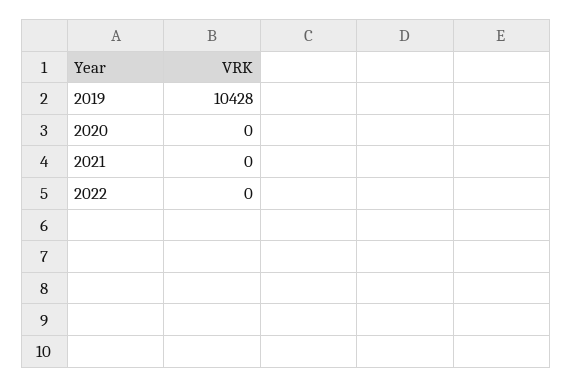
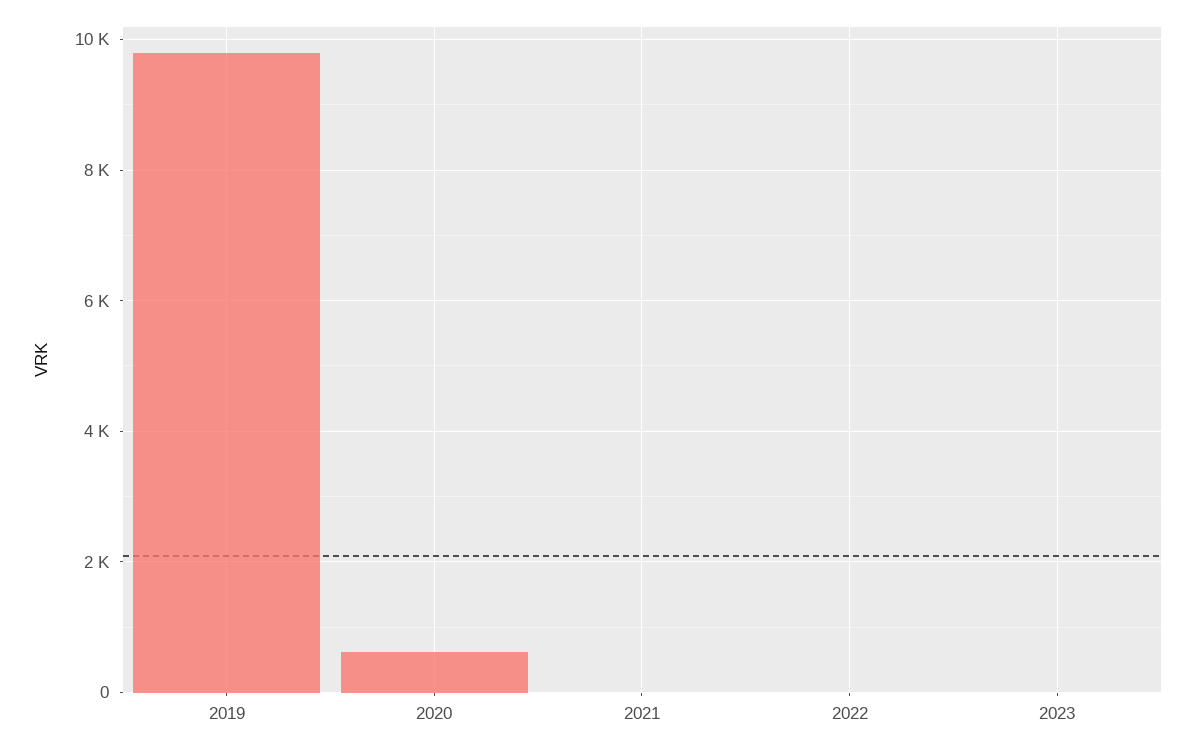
2019: 10428 -> 9800
2020: 0 -> 600
2023: none -> 0

